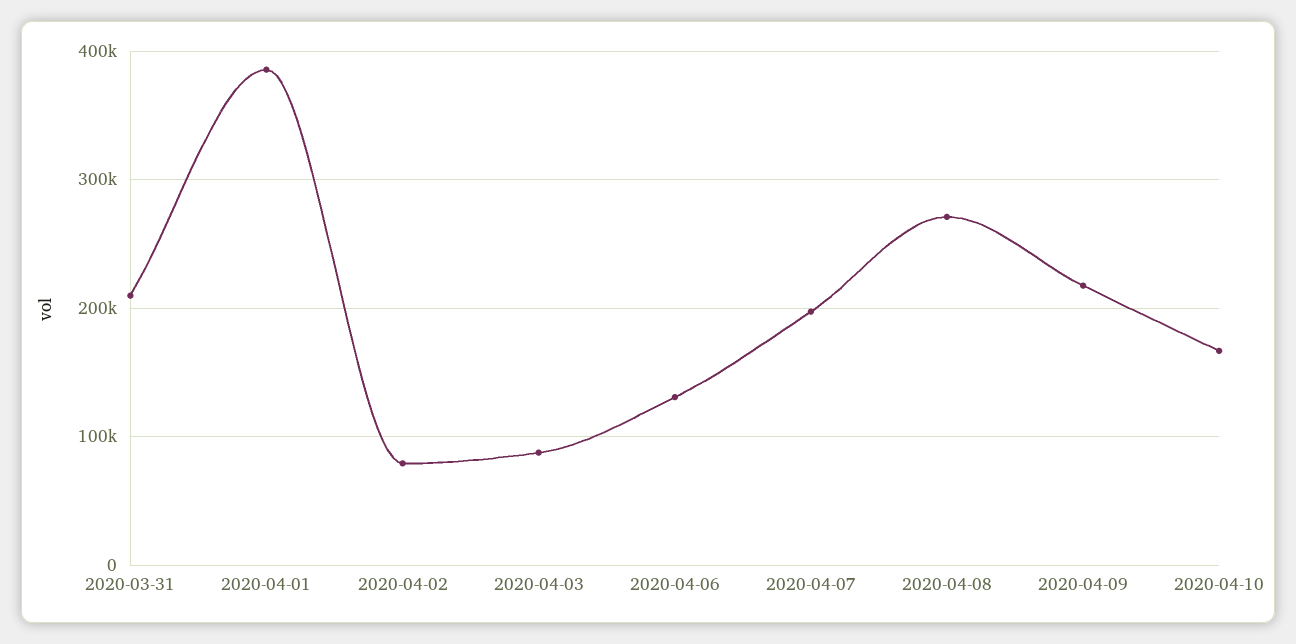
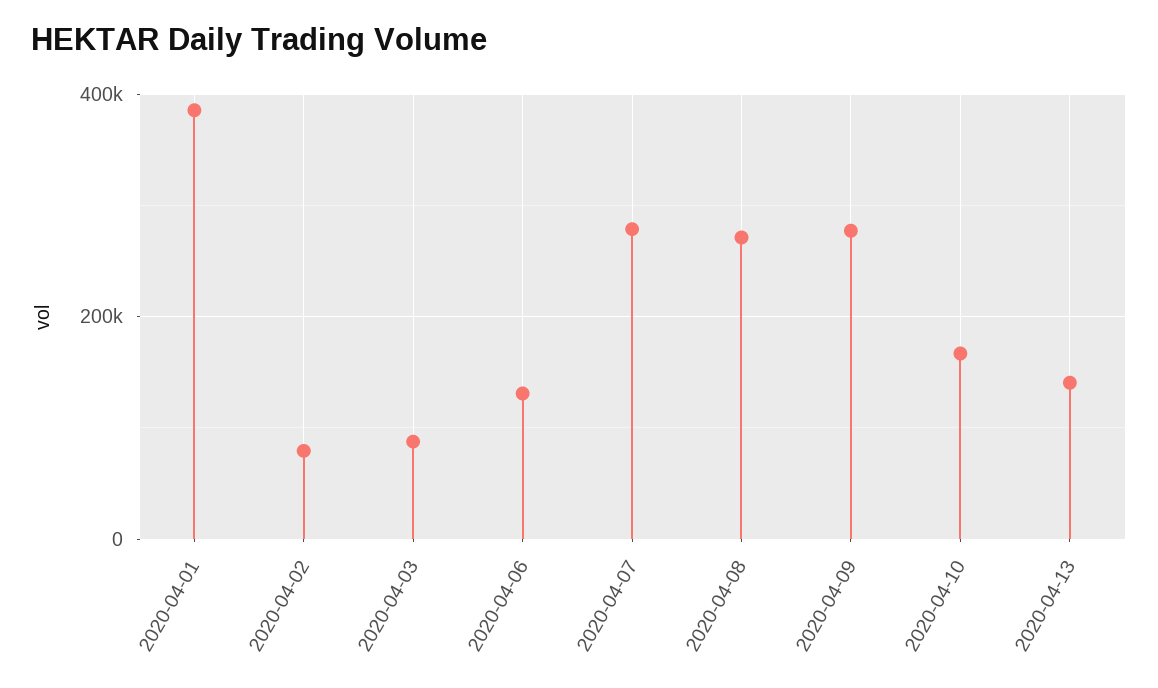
2020-03-31: 210000 -> none
2020-04-07: 200000 -> 280000
2020-04-09: 220000 -> 280000
2020-04-13: none -> 140000

